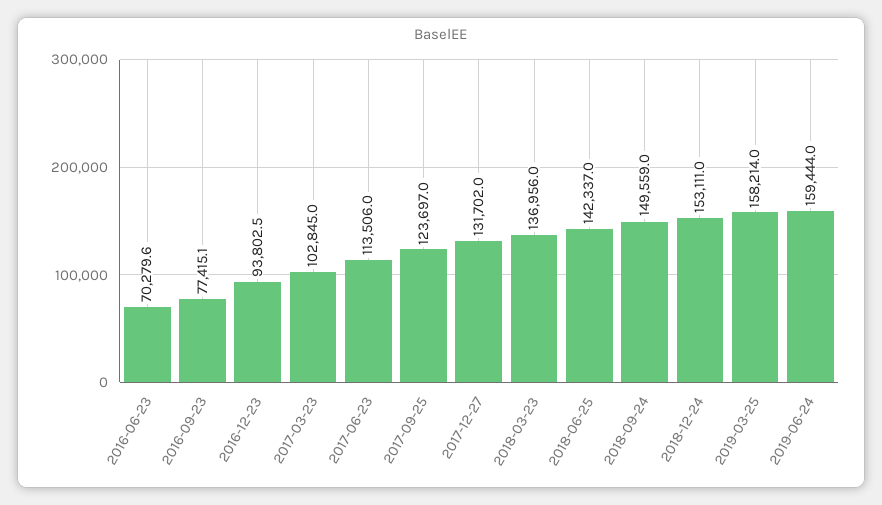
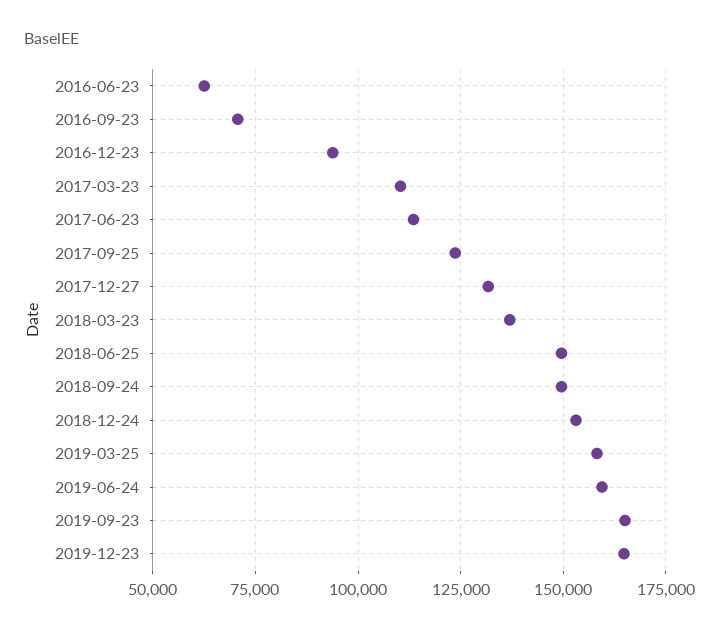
2016-06-23: 70279.6 -> 62500
2016-09-23: 77415.1 -> 70000
2017-03-23: 102845 -> 110000
2018-06-25: 142337 -> 150000
2019-09-23: none -> 165000
2019-12-23: none -> 165000

